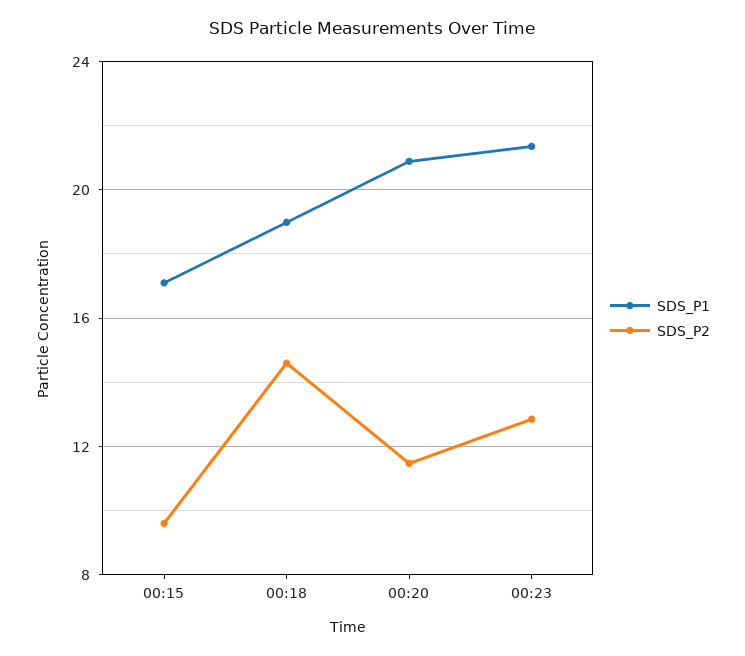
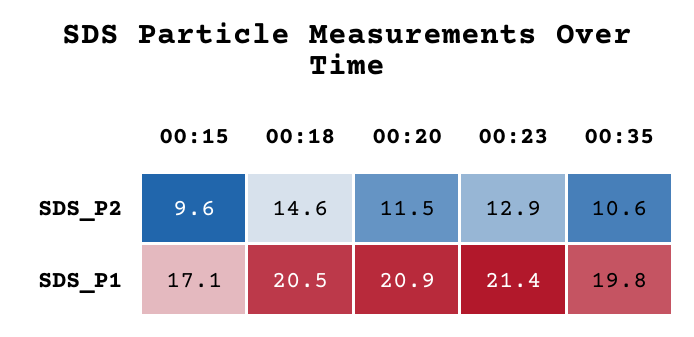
SDS_P1, 00:18: 19 -> 20.5
SDS_P2, 00:35: none -> 10.6
SDS_P1, 00:35: none -> 19.8

